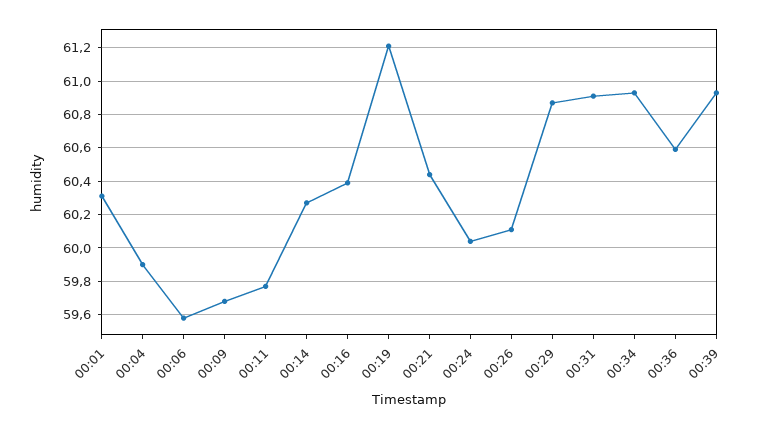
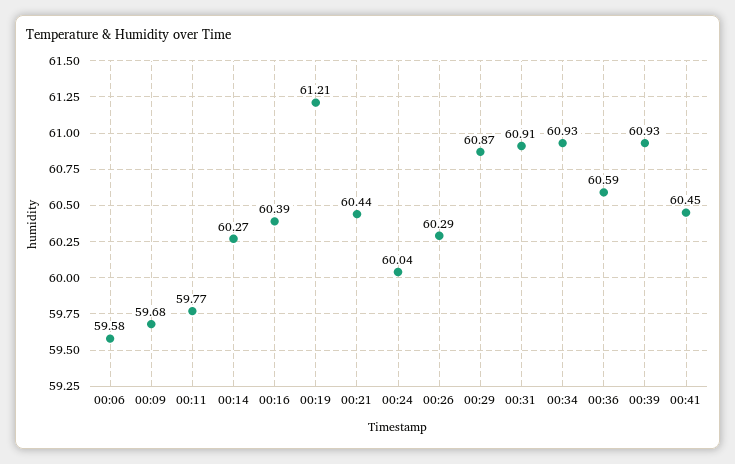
00:01: 60.3 -> none
00:04: 59.9 -> none
00:26: 60.1 -> 60.29
00:41: none -> 60.45

